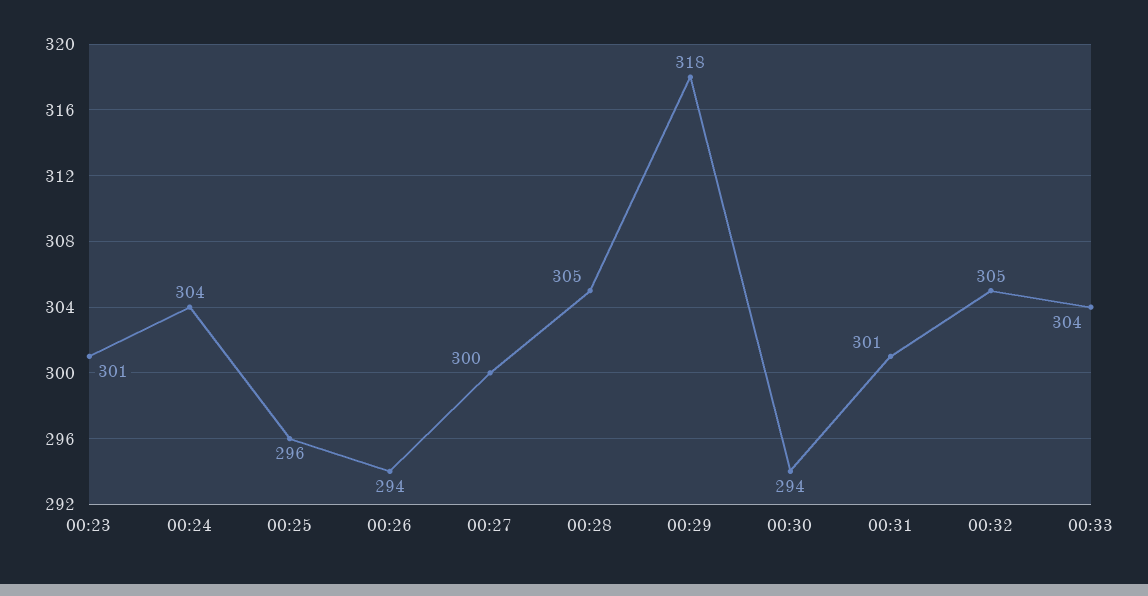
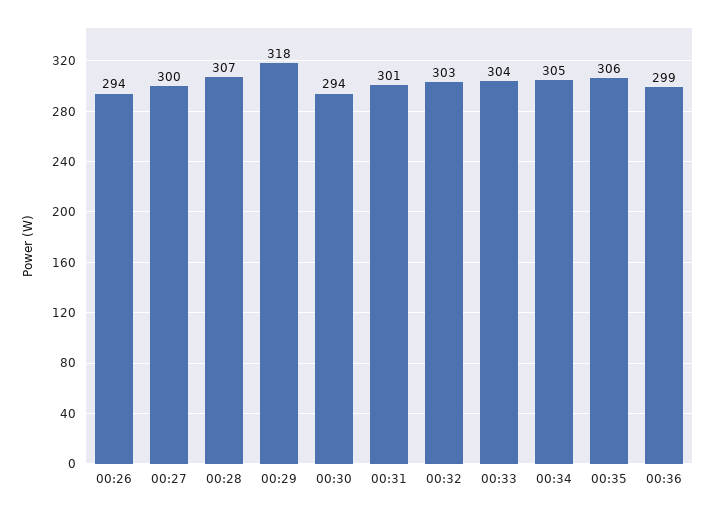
00:23: 301 -> none
00:24: 304 -> none
00:25: 296 -> none
00:28: 305 -> 307
00:32: 305 -> 303
00:34: none -> 305
00:35: none -> 306
00:36: none -> 299

